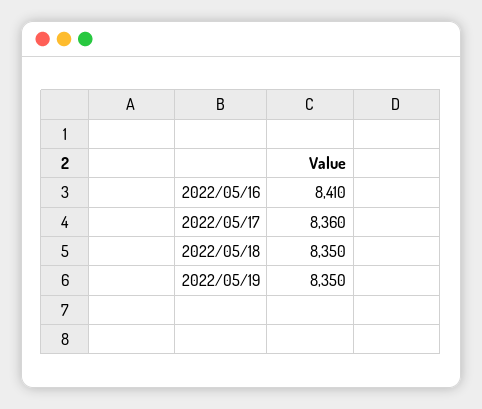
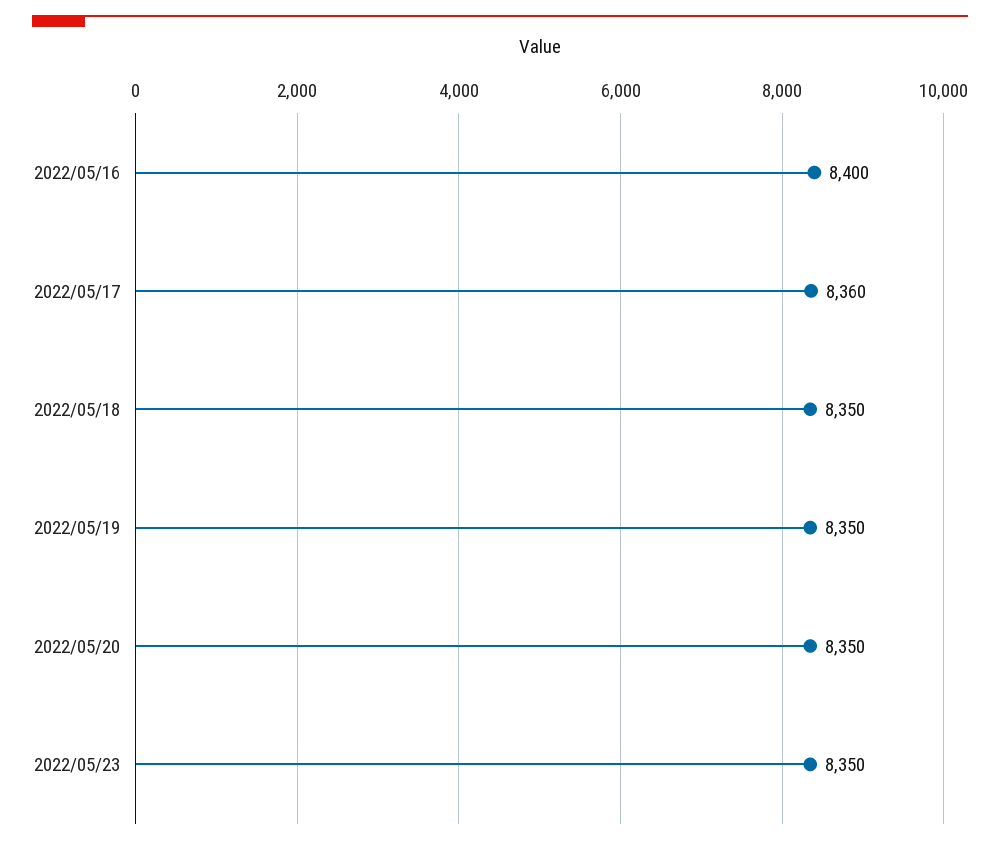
2022/05/16: 8410 -> 8400
2022/05/20: none -> 8350
2022/05/23: none -> 8350

